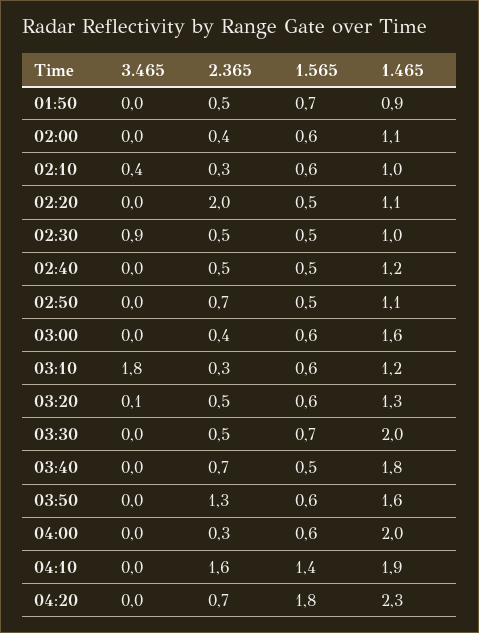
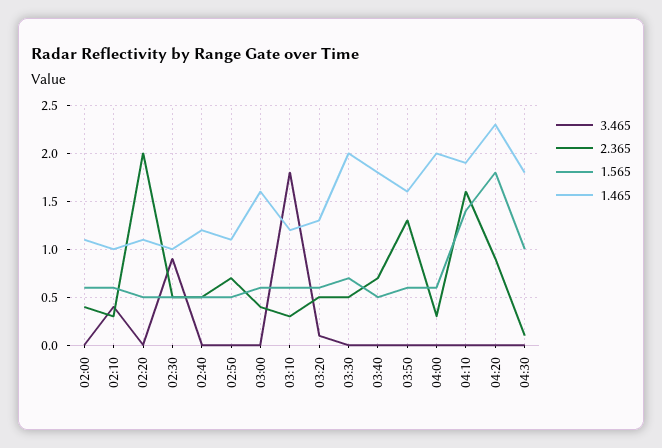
3.465, 01:50: 0 -> none
2.365, 01:50: 0.5 -> none
1.565, 01:50: 0.7 -> none
1.465, 01:50: 0.9 -> none
2.365, 04:20: 0.7 -> 0.9
3.465, 04:30: none -> 0
2.365, 04:30: none -> 0.1
1.565, 04:30: none -> 1
1.465, 04:30: none -> 1.8

